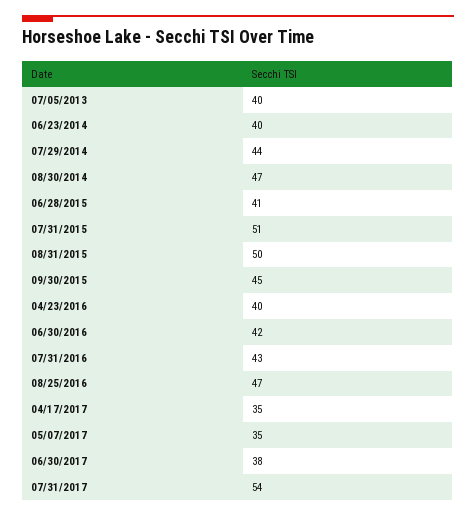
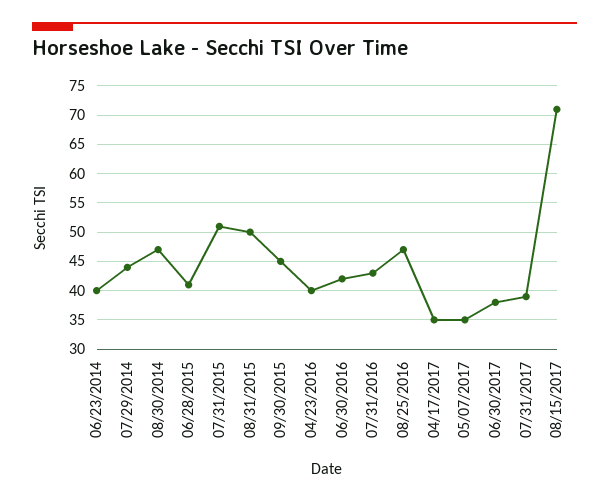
07/05/2013: 40 -> none
07/31/2017: 54 -> 40
08/15/2017: none -> 70

